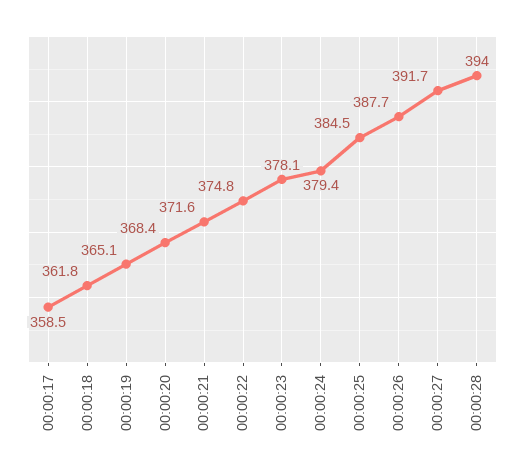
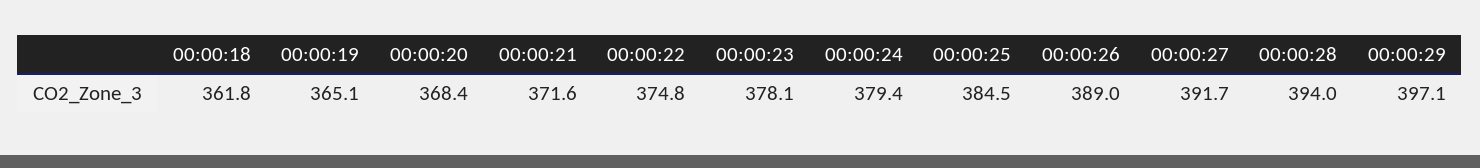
00:00:17: 358.5 -> none
00:00:26: 387.7 -> 389
00:00:29: none -> 397.1

